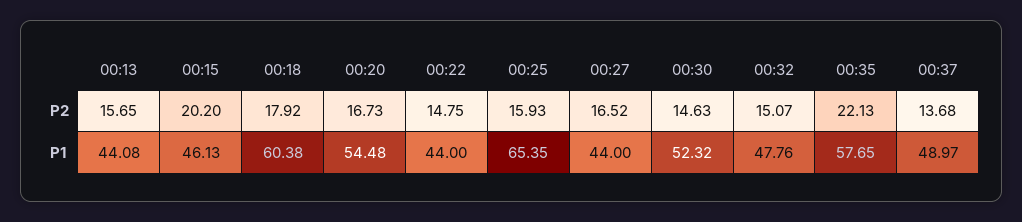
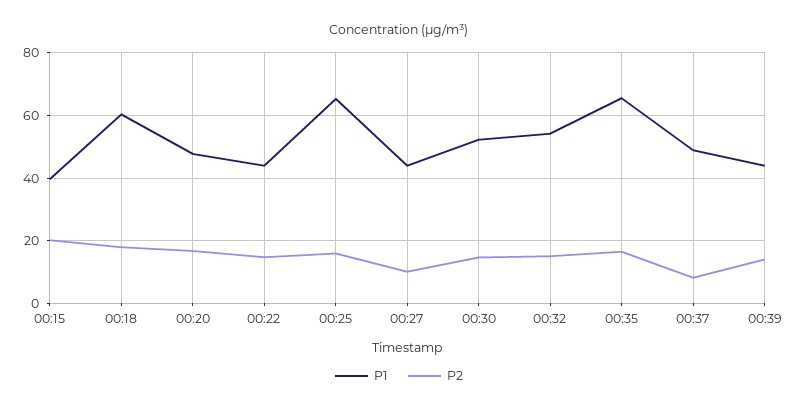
P2, 00:13: 15.65 -> none
P2, 00:27: 16.52 -> 10
P2, 00:35: 22.13 -> 16
P2, 00:37: 13.68 -> 8
P1, 00:13: 44.08 -> none
P1, 00:15: 46.13 -> 40
P1, 00:20: 54.48 -> 48
P1, 00:32: 47.76 -> 54
P1, 00:35: 57.65 -> 66
P1, 00:39: none -> 44
P2, 00:39: none -> 14

